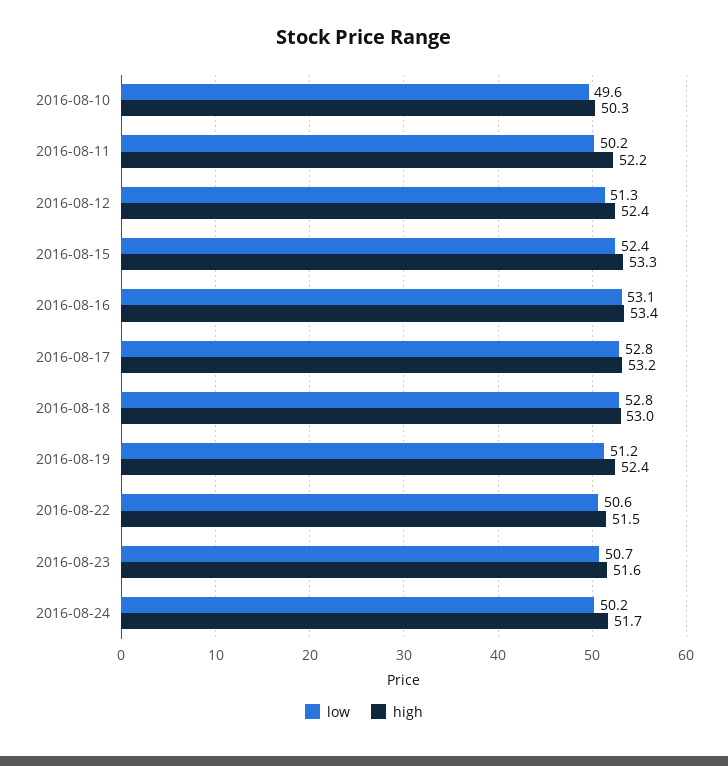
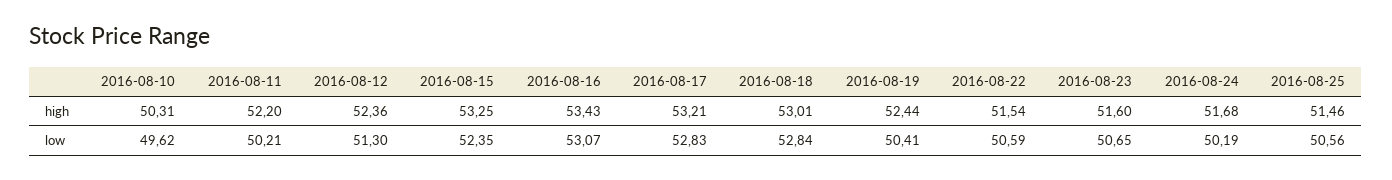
low, 2016-08-19: 51.2 -> 50.41
high, 2016-08-25: none -> 51.46
low, 2016-08-25: none -> 50.56

